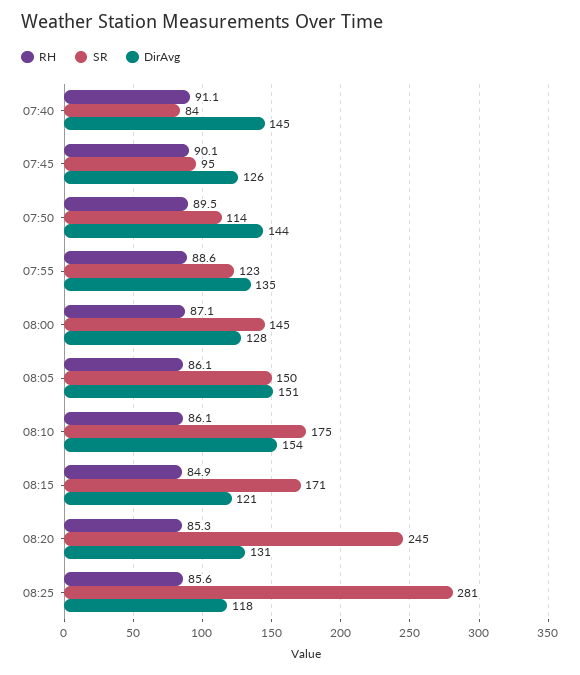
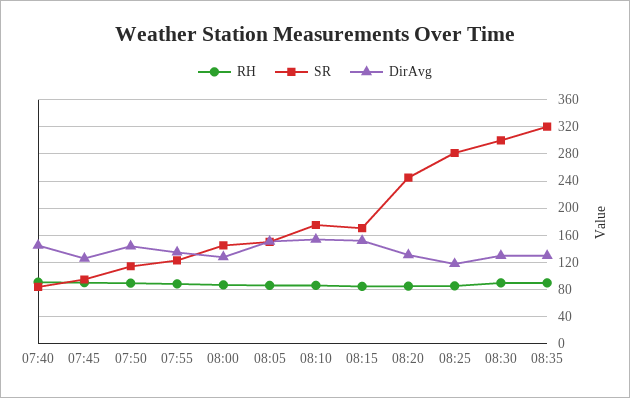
DirAvg, 08:15: 121 -> 150
RH, 08:30: none -> 90
SR, 08:30: none -> 300
DirAvg, 08:30: none -> 130
RH, 08:35: none -> 90
SR, 08:35: none -> 320
DirAvg, 08:35: none -> 130

